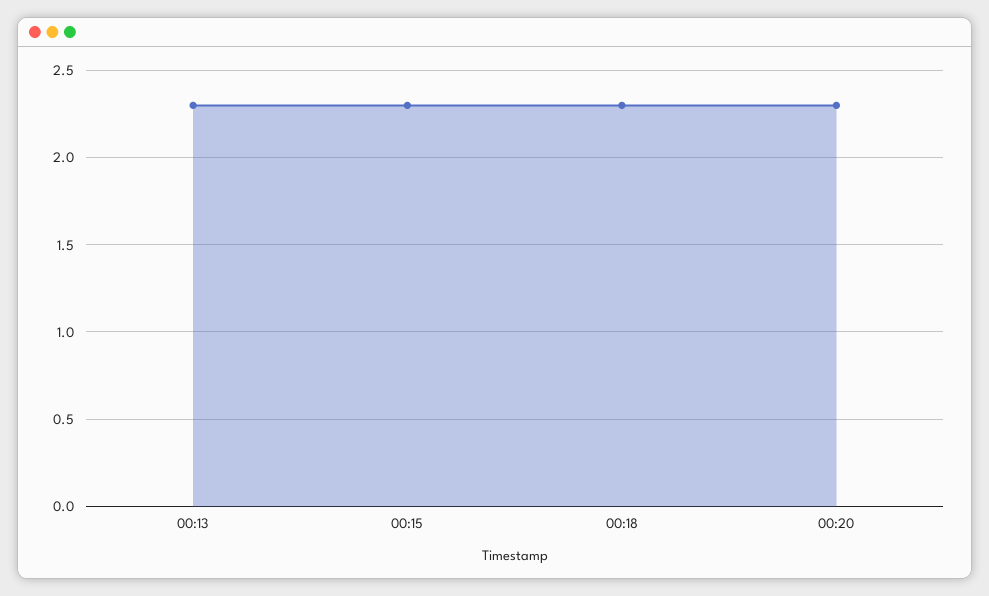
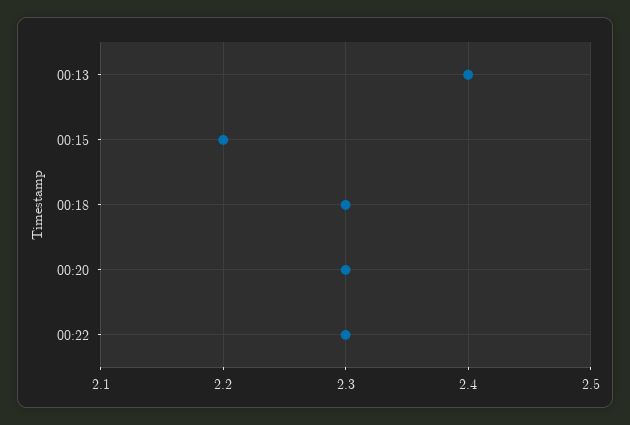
00:13: 2.3 -> 2.4
00:15: 2.3 -> 2.2
00:22: none -> 2.3

